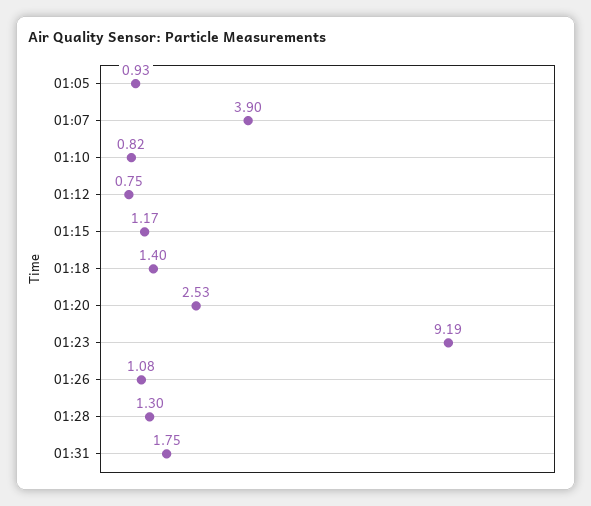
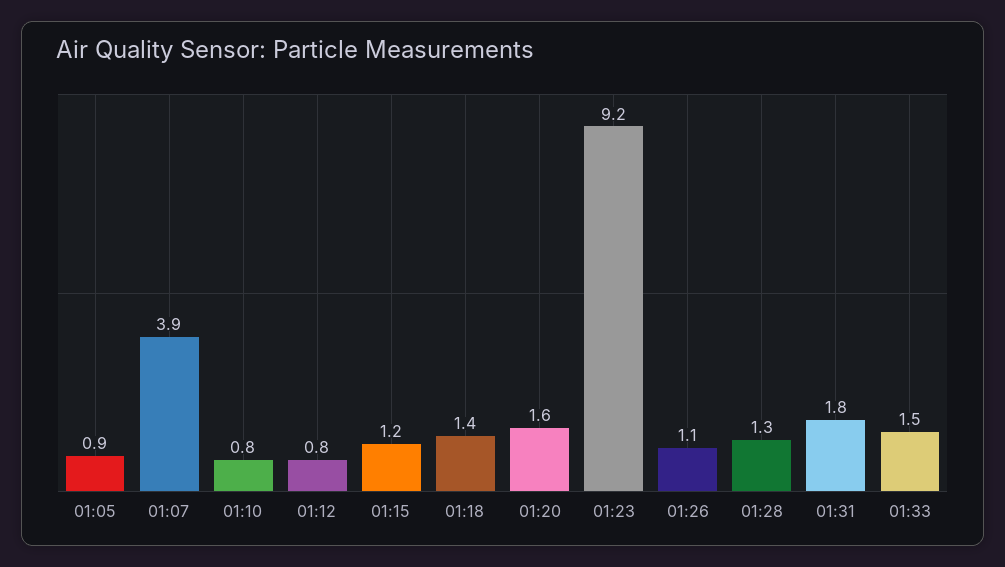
01:20: 2.53 -> 1.6
01:33: none -> 1.5

